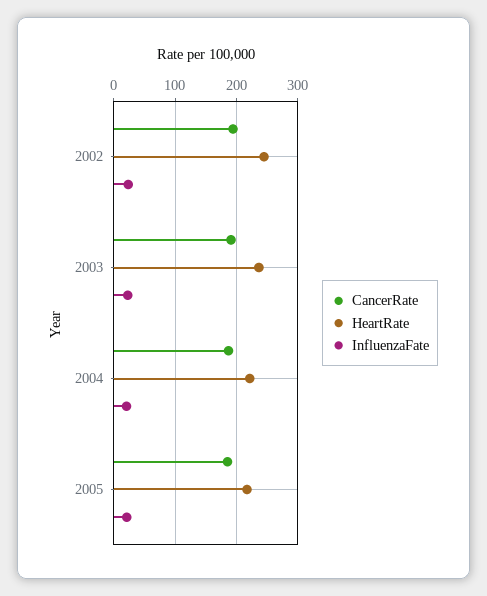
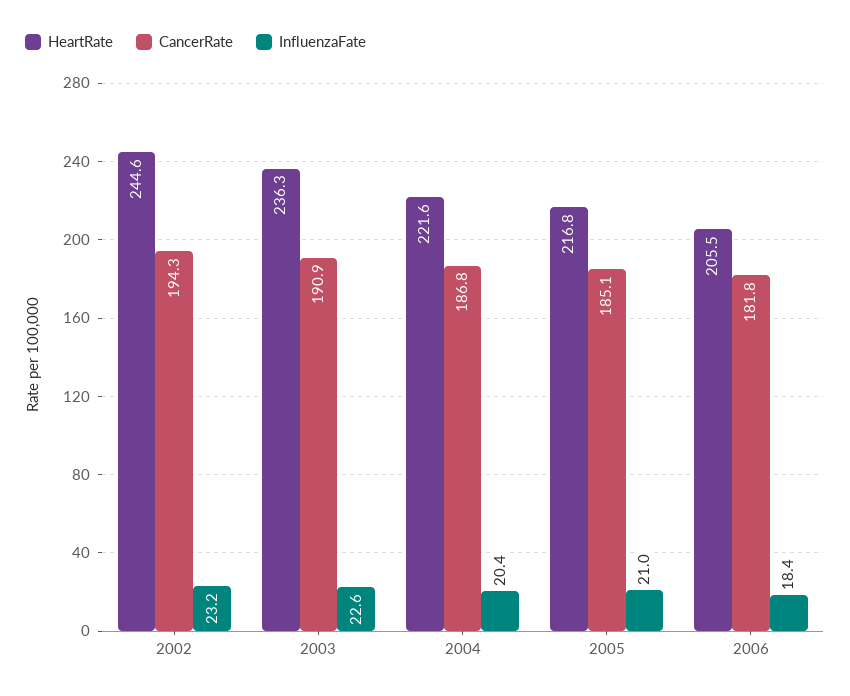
HeartRate, 2006: none -> 205.5
CancerRate, 2006: none -> 181.8
InfluenzaFate, 2006: none -> 18.4

